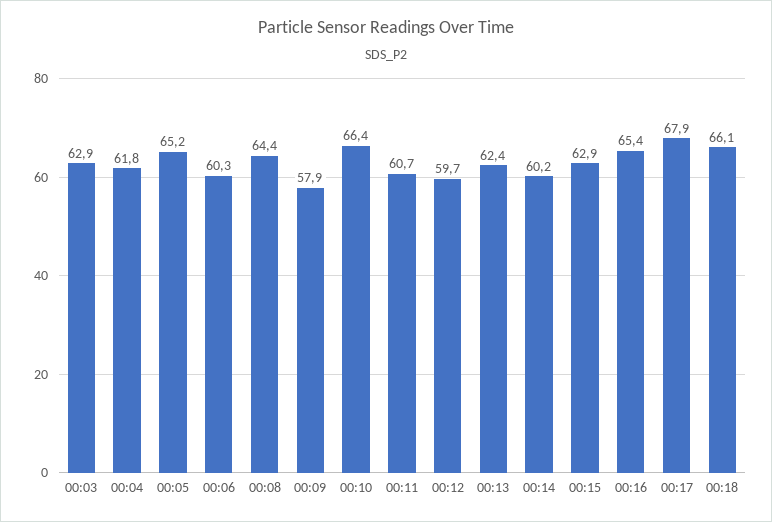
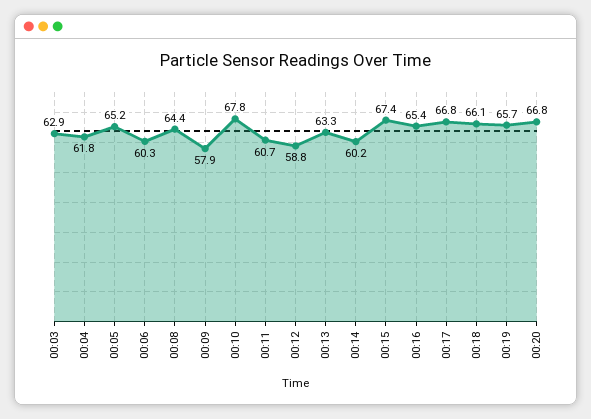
00:10: 66.4 -> 67.8
00:12: 59.7 -> 58.8
00:13: 62.4 -> 63.3
00:15: 62.9 -> 67.4
00:17: 67.9 -> 66.8
00:19: none -> 65.7
00:20: none -> 66.8

